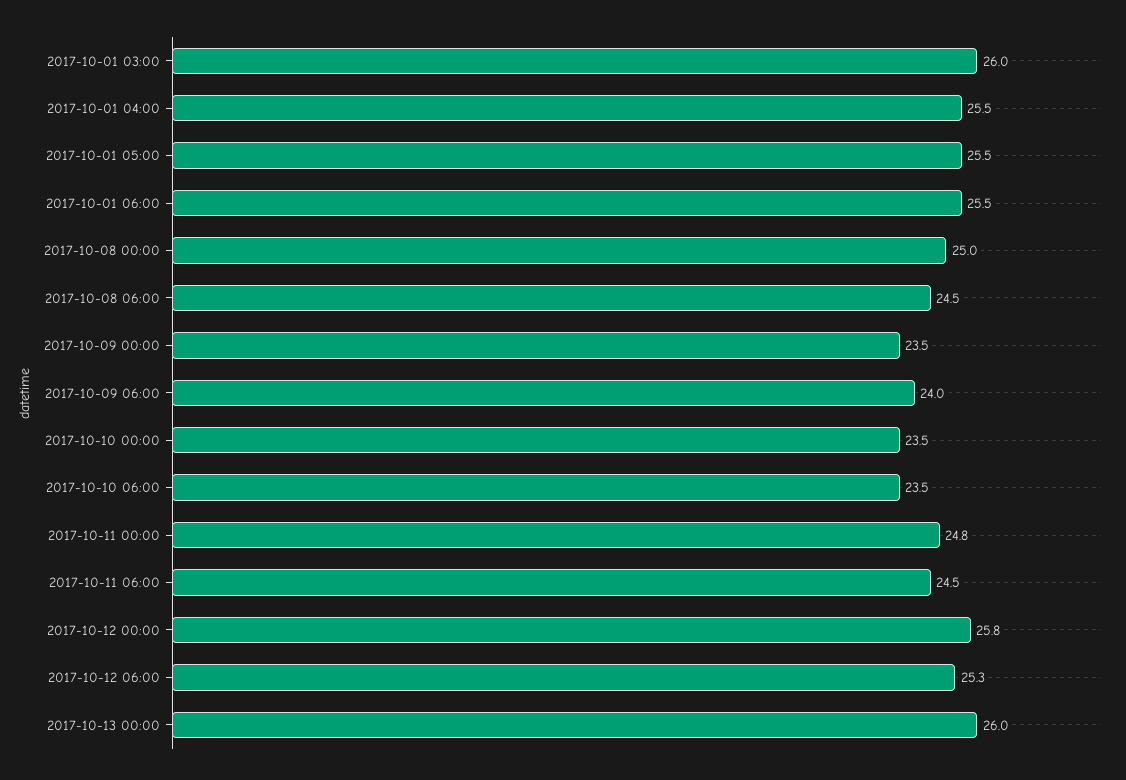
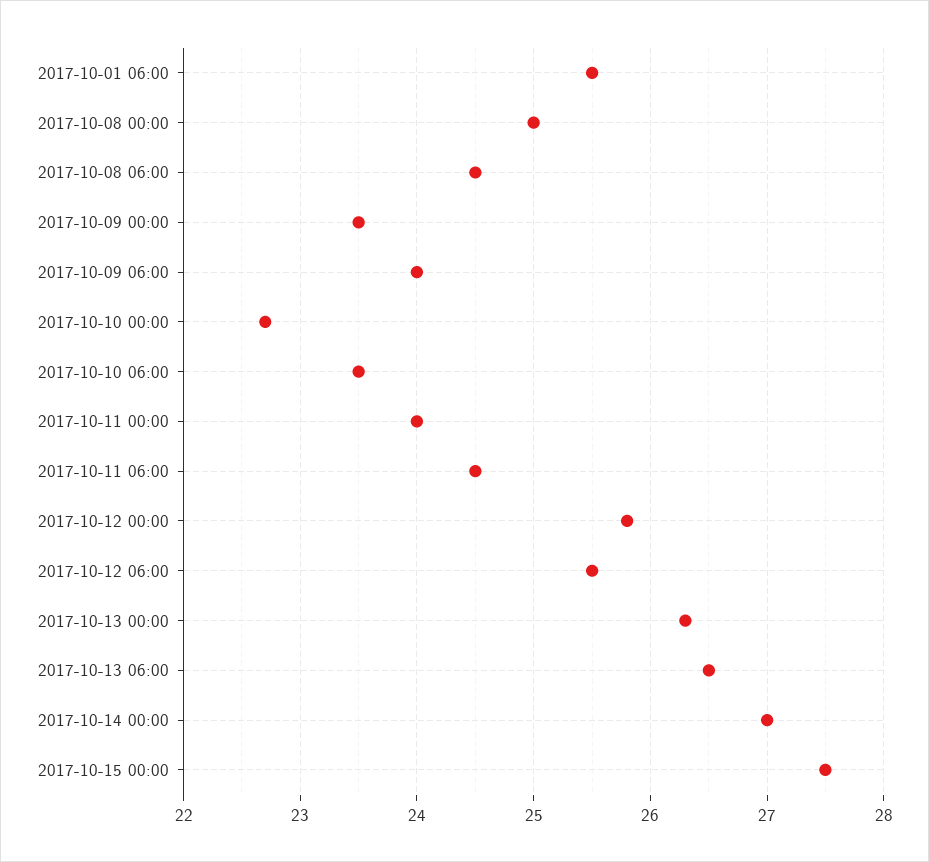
2017-10-01 03:00: 26 -> none
2017-10-01 04:00: 25.5 -> none
2017-10-01 05:00: 25.5 -> none
2017-10-10 00:00: 23.5 -> 22.7
2017-10-11 00:00: 24.8 -> 24
2017-10-12 06:00: 25.3 -> 25.5
2017-10-13 00:00: 26 -> 26.3
2017-10-13 06:00: none -> 26.5
2017-10-14 00:00: none -> 27
2017-10-15 00:00: none -> 27.5

